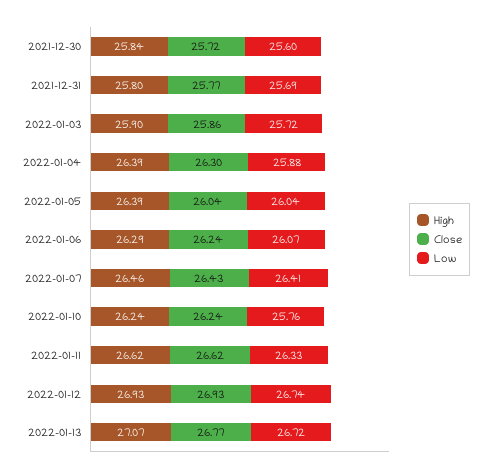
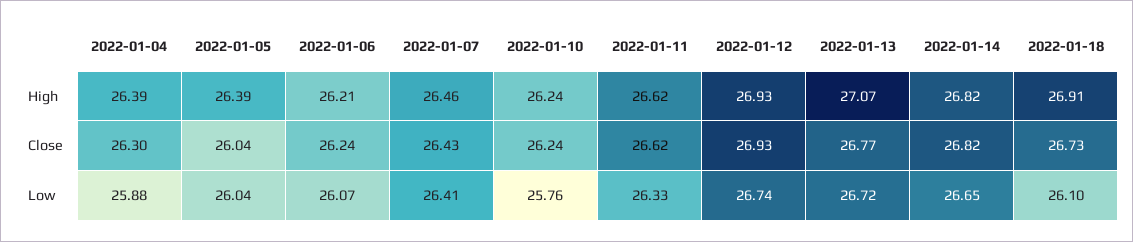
High, 2021-12-30: 25.84 -> none
Close, 2021-12-30: 25.72 -> none
Low, 2021-12-30: 25.6 -> none
High, 2021-12-31: 25.8 -> none
Close, 2021-12-31: 25.77 -> none
Low, 2021-12-31: 25.69 -> none
High, 2022-01-03: 25.9 -> none
Close, 2022-01-03: 25.86 -> none
Low, 2022-01-03: 25.72 -> none
High, 2022-01-06: 26.29 -> 26.21
High, 2022-01-14: none -> 26.82
High, 2022-01-18: none -> 26.91
Close, 2022-01-14: none -> 26.82
Close, 2022-01-18: none -> 26.73
Low, 2022-01-14: none -> 26.65
Low, 2022-01-18: none -> 26.1

